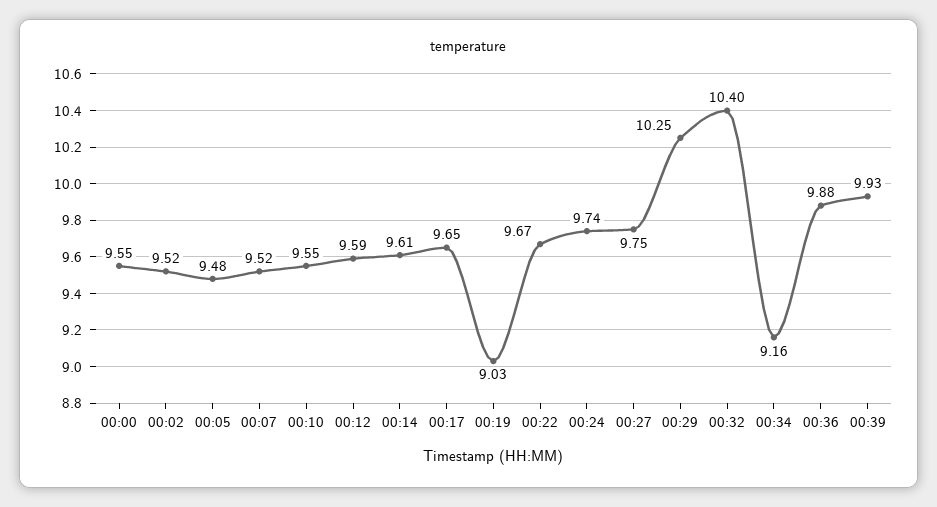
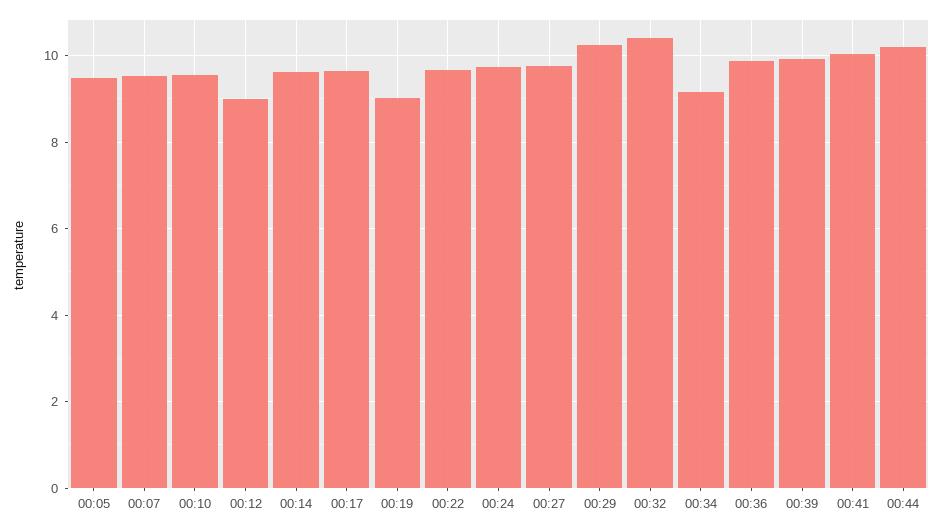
00:00: 9.55 -> none
00:02: 9.52 -> none
00:12: 9.59 -> 9
00:41: none -> 10
00:44: none -> 10.2

